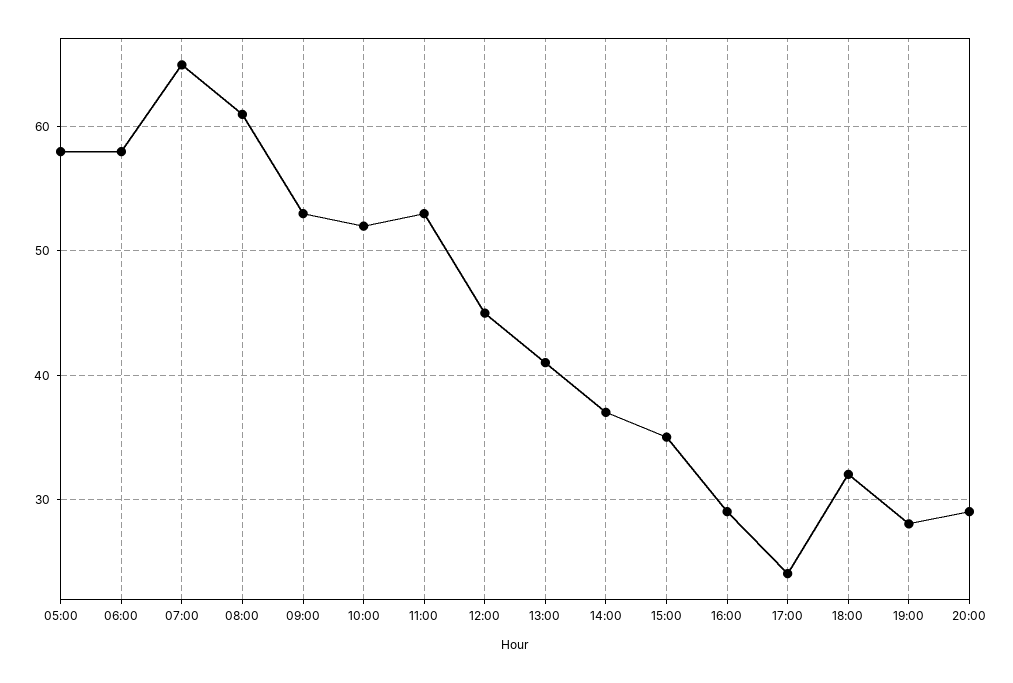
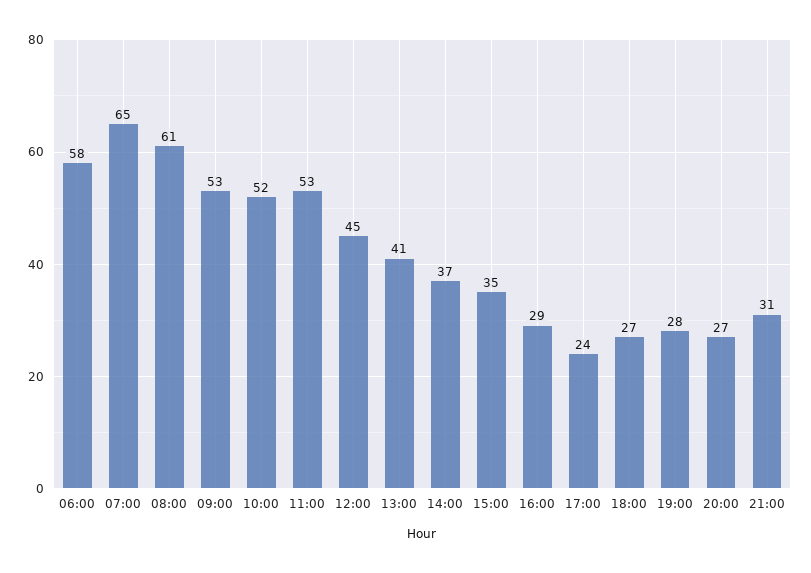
05:00: 58 -> none
18:00: 32 -> 27
20:00: 29 -> 27
21:00: none -> 31

